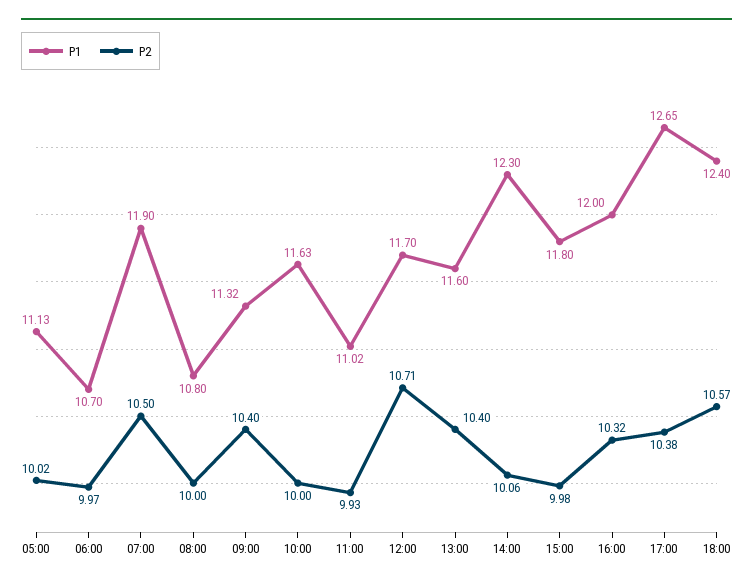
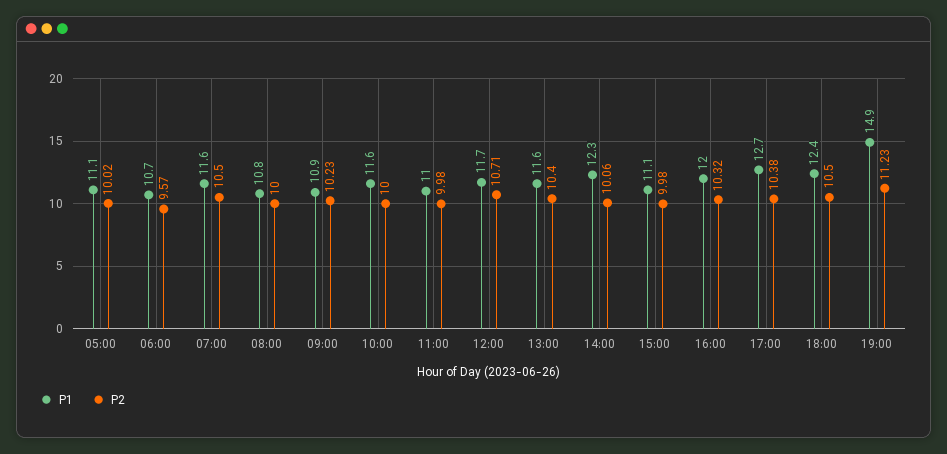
P2, 06:00: 9.97 -> 9.57
P1, 07:00: 11.9 -> 11.6
P1, 09:00: 11.32 -> 10.9
P2, 09:00: 10.4 -> 10.23
P2, 11:00: 9.93 -> 9.98
P1, 15:00: 11.8 -> 11.1
P2, 18:00: 10.57 -> 10.5
P1, 19:00: none -> 14.9
P2, 19:00: none -> 11.23

